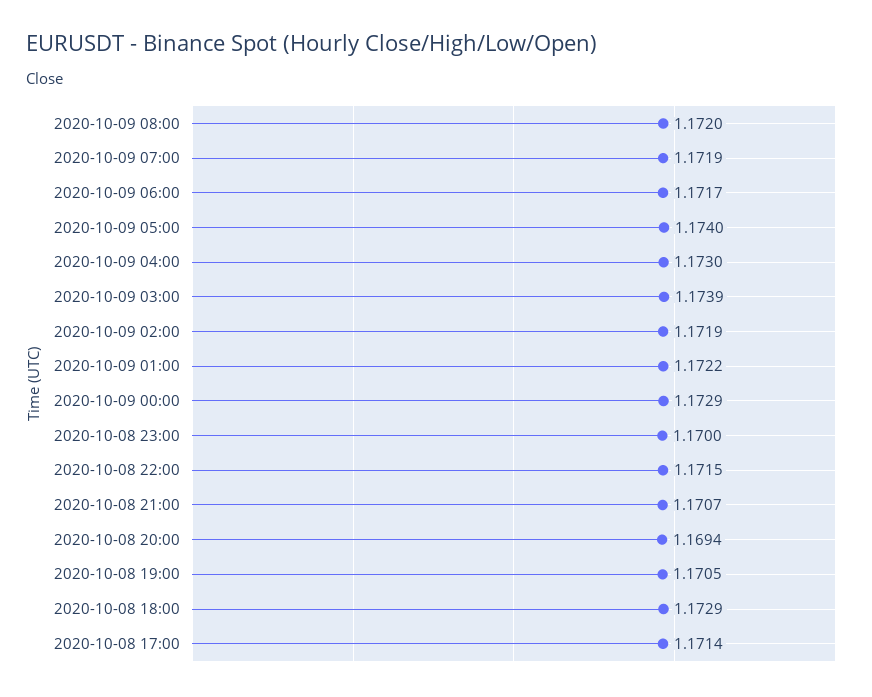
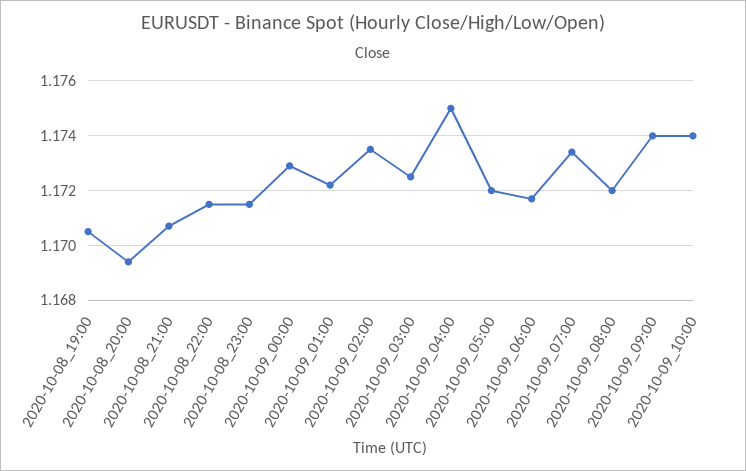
2020-10-09 07:00: 1.1719 -> 1.1735
2020-10-09 05:00: 1.174 -> 1.172
2020-10-09 04:00: 1.173 -> 1.175
2020-10-09 03:00: 1.1739 -> 1.1725
2020-10-09 02:00: 1.1719 -> 1.1735
2020-10-08 23:00: 1.17 -> 1.1715
2020-10-08 18:00: 1.1729 -> none
2020-10-08 17:00: 1.1714 -> none
2020-10-09_09:00: none -> 1.174
2020-10-09_10:00: none -> 1.174

